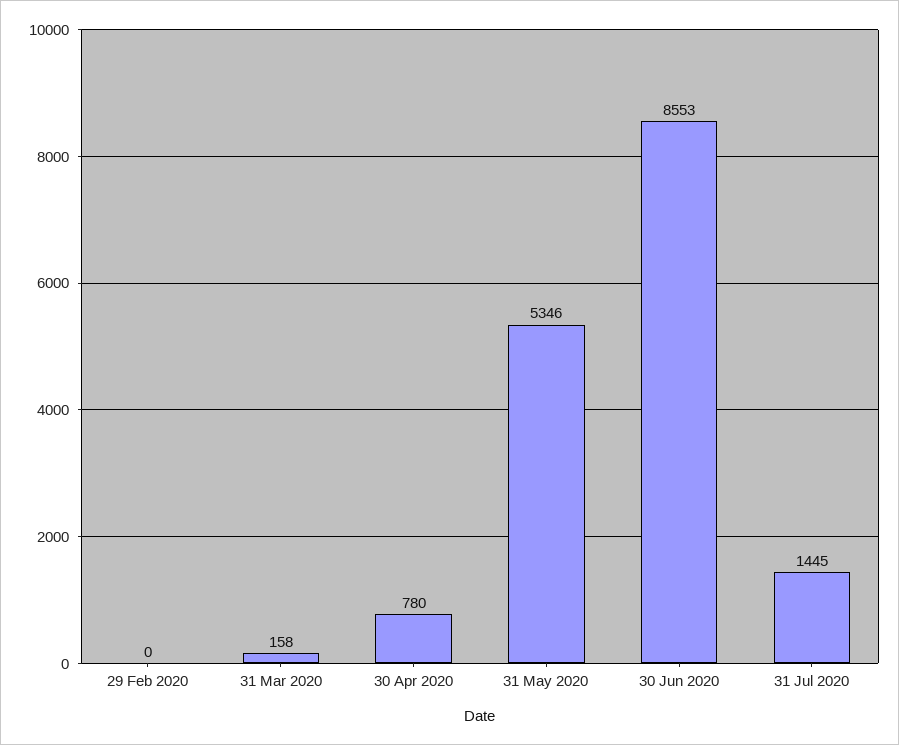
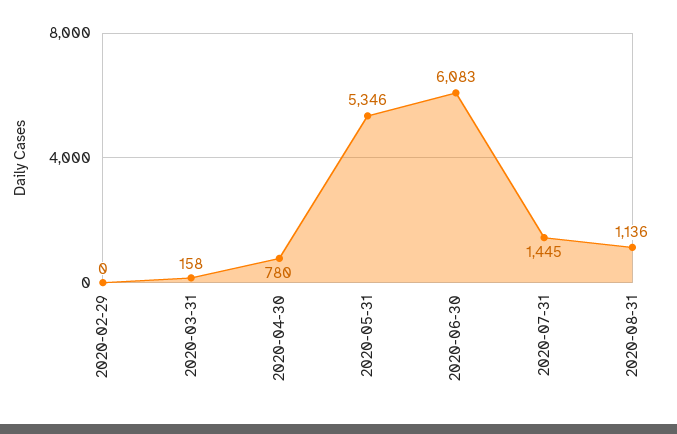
30 Jun 2020: 8553 -> 6083
2020-08-31: none -> 1136

